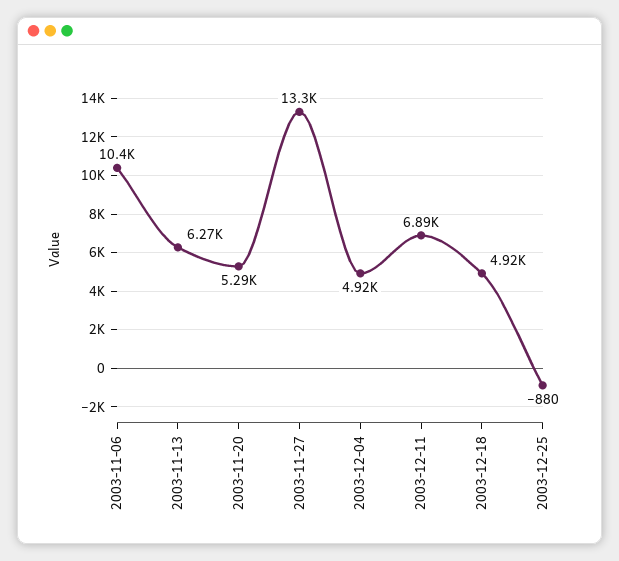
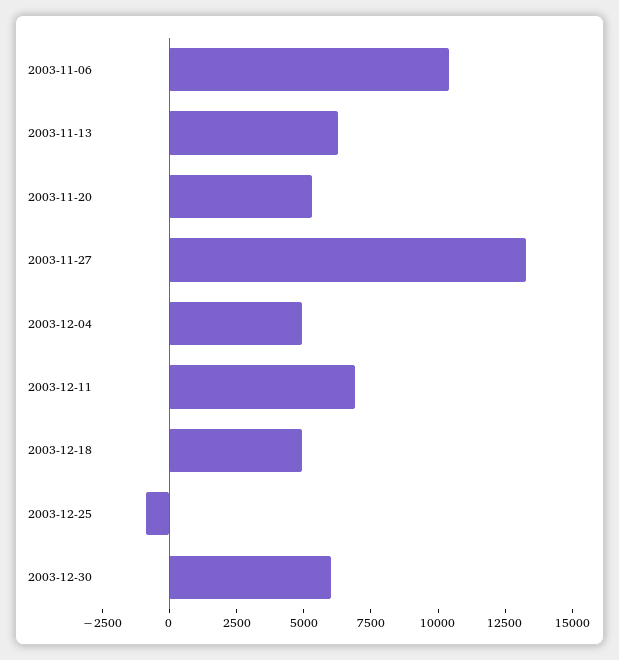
2003-12-30: none -> 6000

